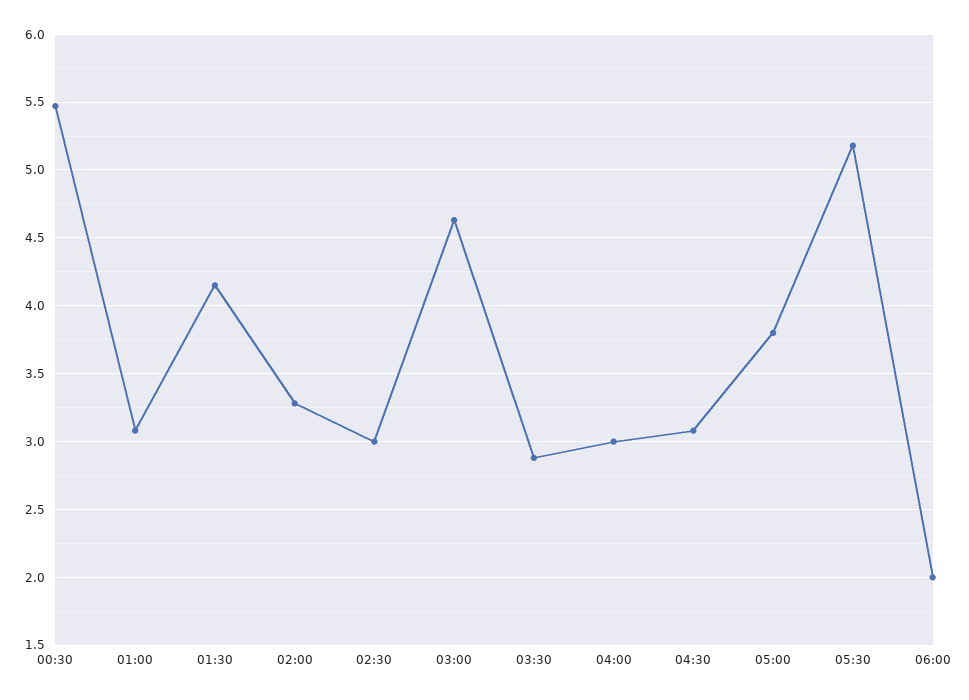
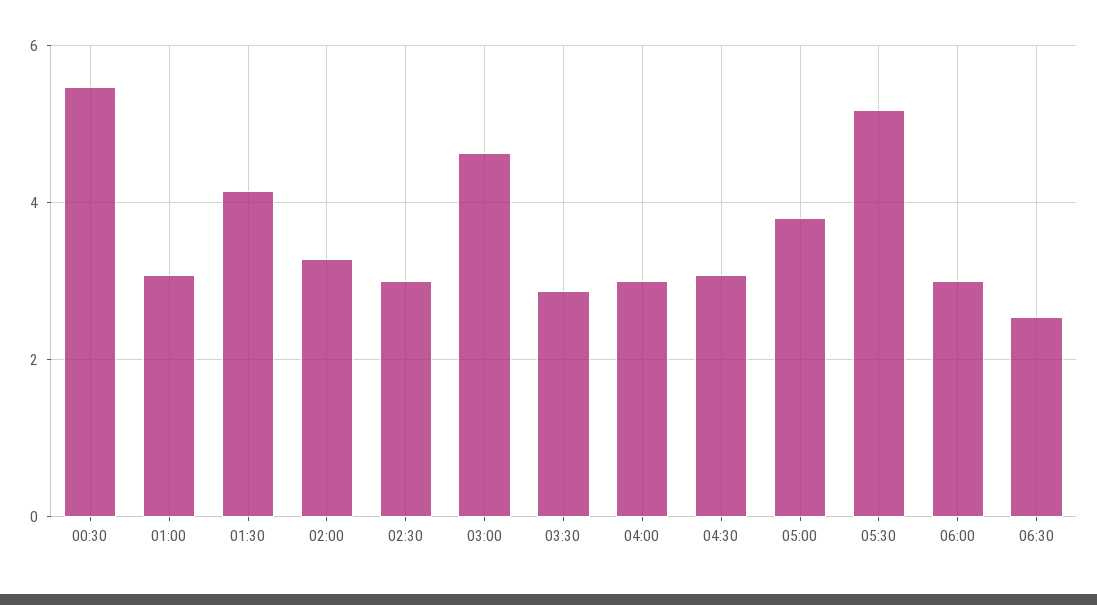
06:00: 2 -> 3
06:30: none -> 2.6

